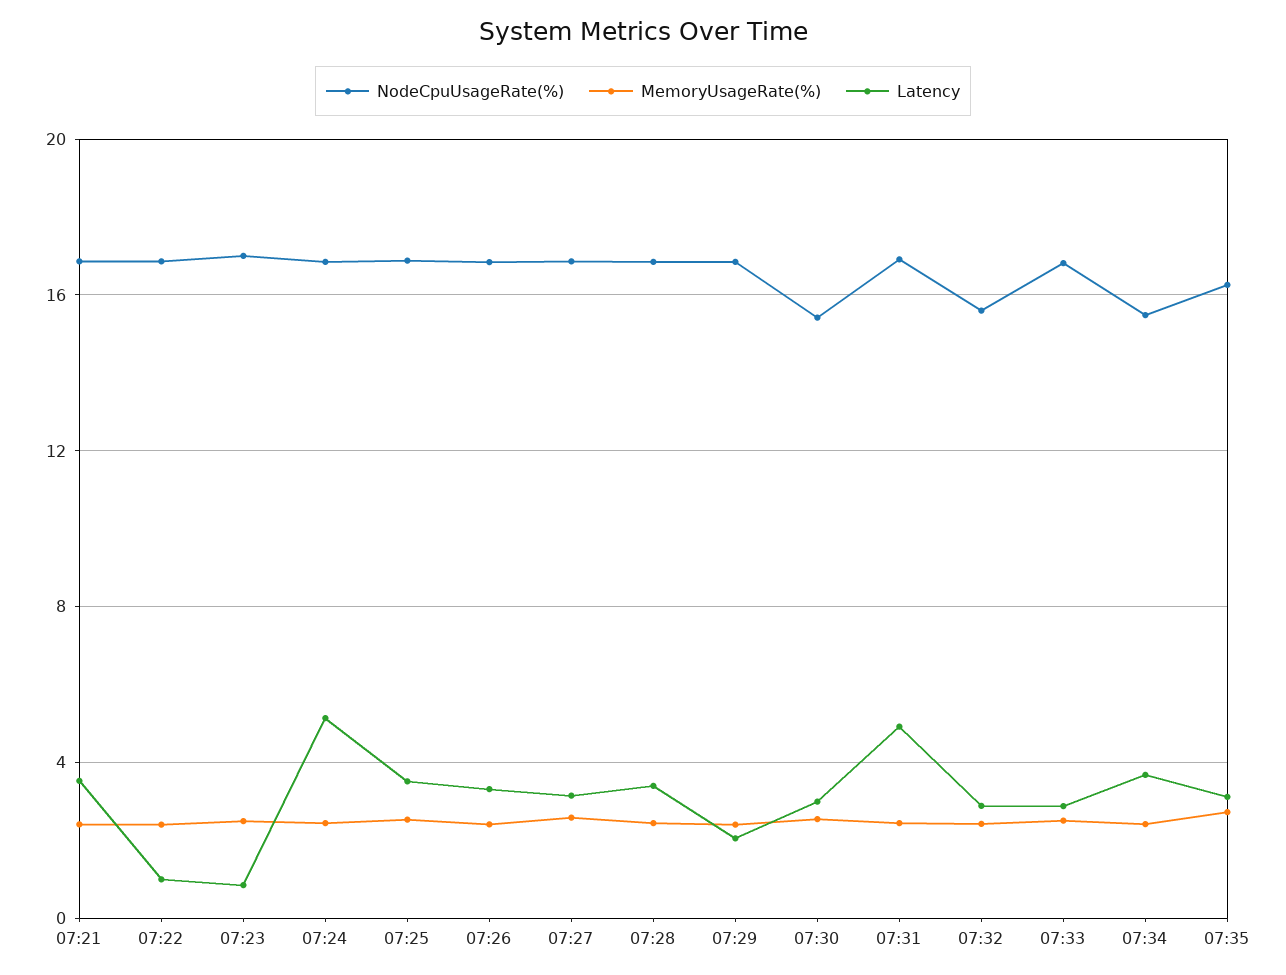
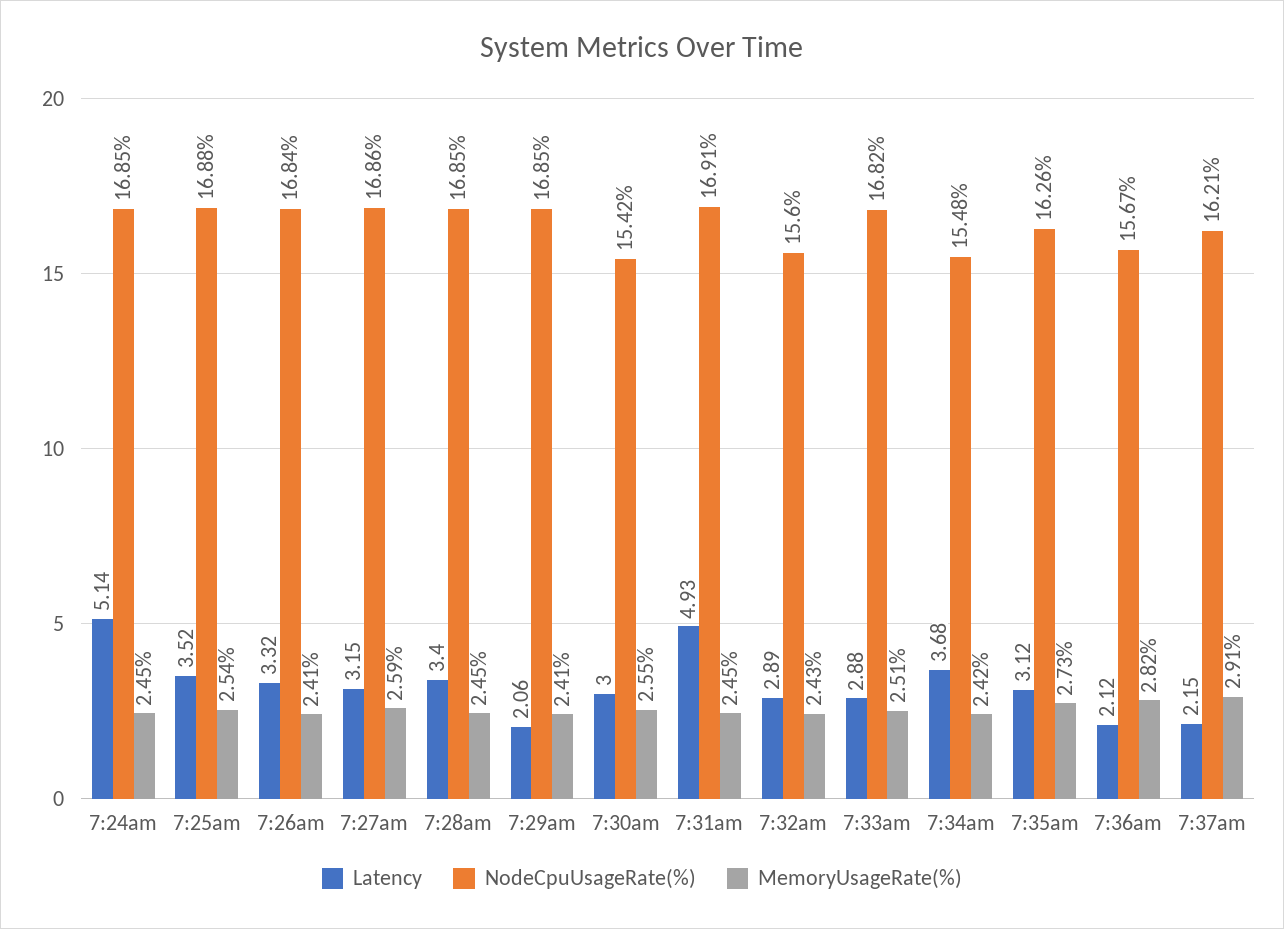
NodeCpuUsageRate(%), 07:21: 17 -> none
MemoryUsageRate(%), 07:21: 2.5 -> none
Latency, 07:21: 3.5 -> none
NodeCpuUsageRate(%), 07:22: 17 -> none
MemoryUsageRate(%), 07:22: 2.5 -> none
Latency, 07:22: 1 -> none
NodeCpuUsageRate(%), 07:23: 17 -> none
MemoryUsageRate(%), 07:23: 2.5 -> none
Latency, 07:23: 1 -> none
Latency, 7:36am: none -> 2.12
NodeCpuUsageRate(%), 7:36am: none -> 15.67
MemoryUsageRate(%), 7:36am: none -> 2.82
Latency, 7:37am: none -> 2.15
NodeCpuUsageRate(%), 7:37am: none -> 16.21
MemoryUsageRate(%), 7:37am: none -> 2.91

